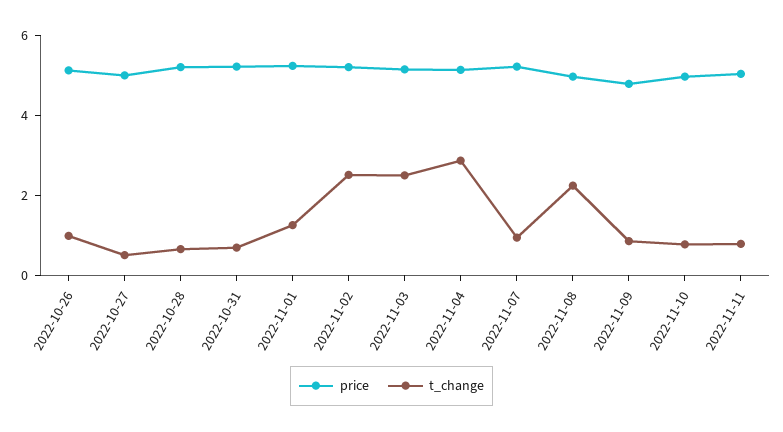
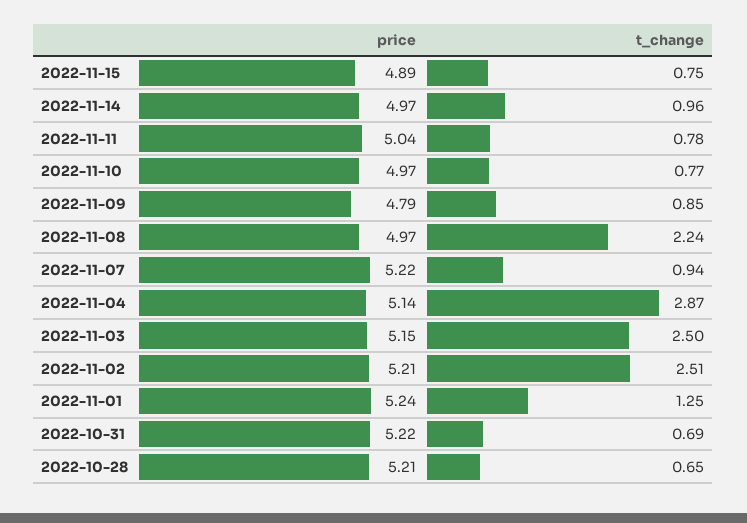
price, 2022-10-26: 5 -> none
t_change, 2022-10-26: 1 -> none
price, 2022-10-27: 5 -> none
t_change, 2022-10-27: 0.5 -> none
price, 2022-11-15: none -> 4.89
t_change, 2022-11-15: none -> 0.75
price, 2022-11-14: none -> 4.97
t_change, 2022-11-14: none -> 0.96

